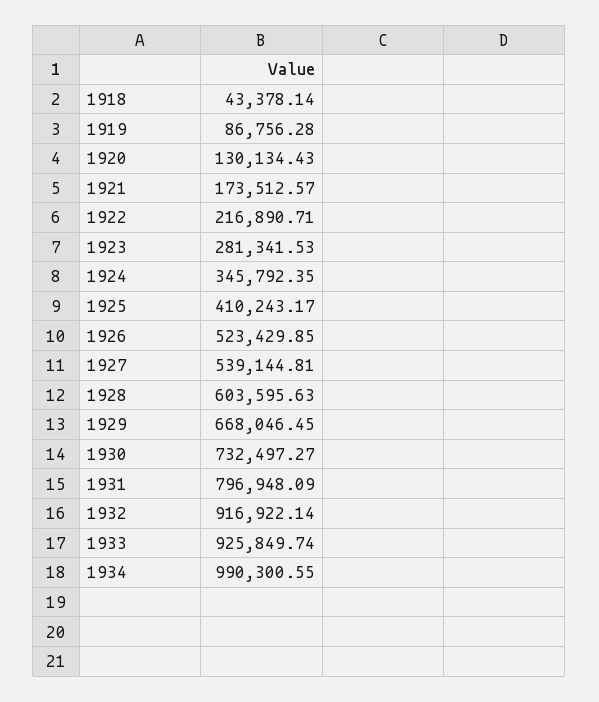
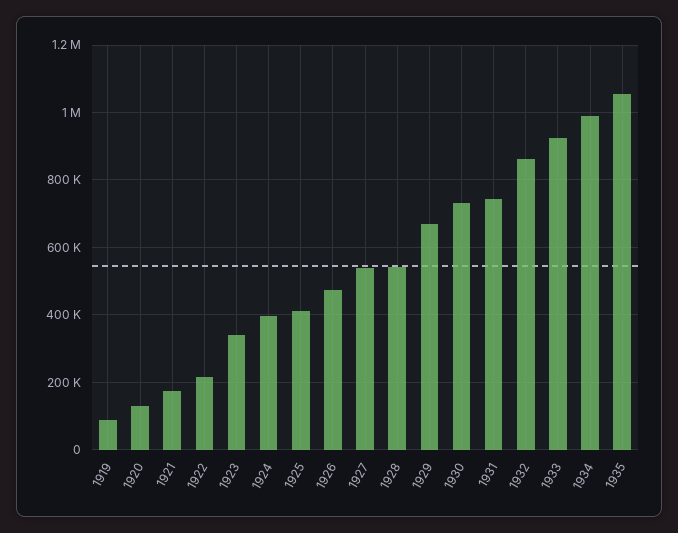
1918: 43378.14 -> none
1923: 281341.53 -> 340000
1924: 345792.35 -> 400000
1926: 523429.85 -> 480000
1928: 603595.63 -> 540000
1931: 796948.09 -> 740000
1932: 916922.14 -> 860000
1935: none -> 1060000

